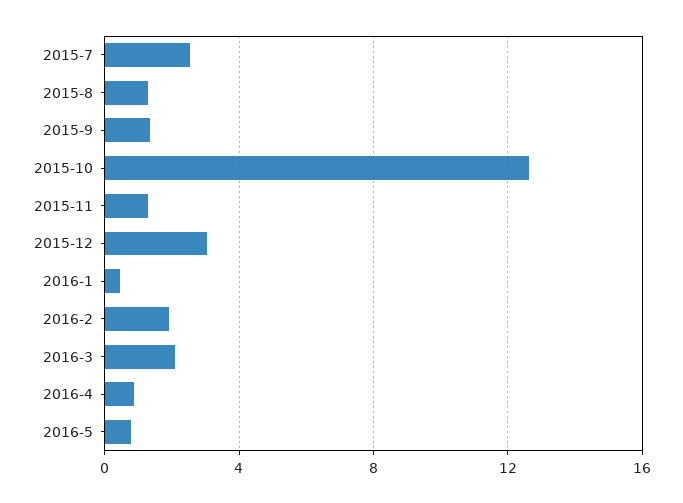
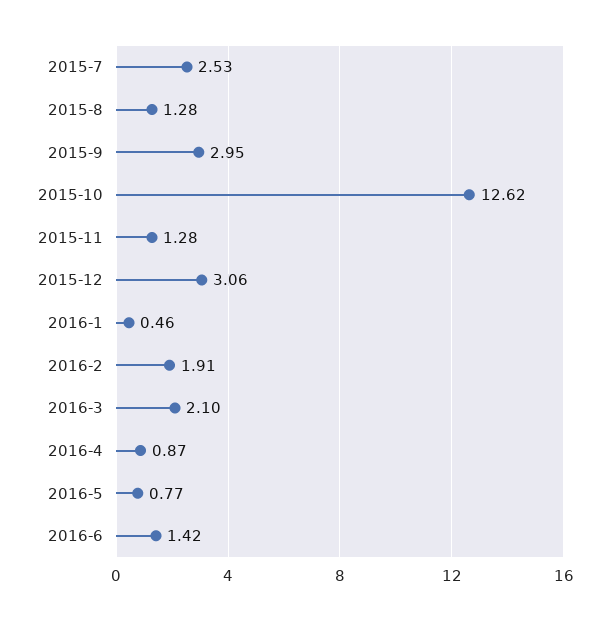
2015-9: 1.5 -> 2.95
2016-6: none -> 1.42

